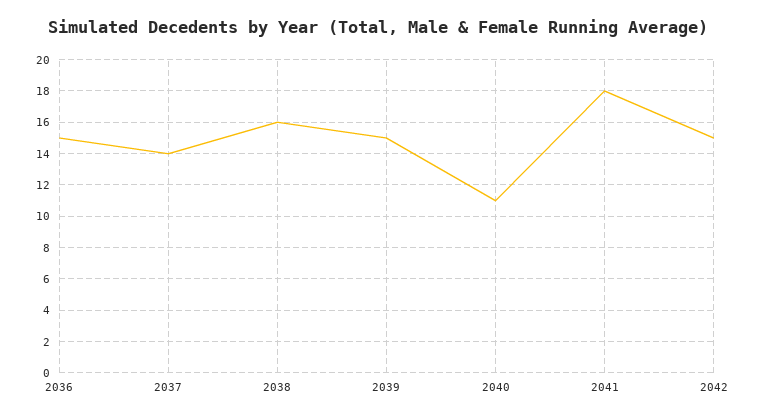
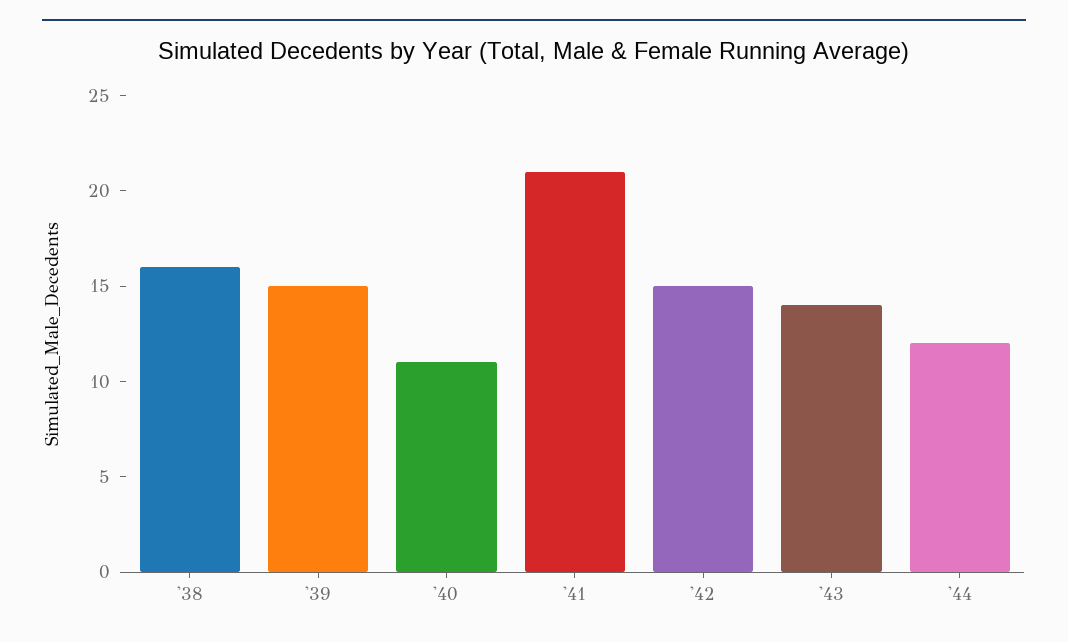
2036: 15 -> none
2037: 14 -> none
2041: 18 -> 21
'43: none -> 14
'44: none -> 12

